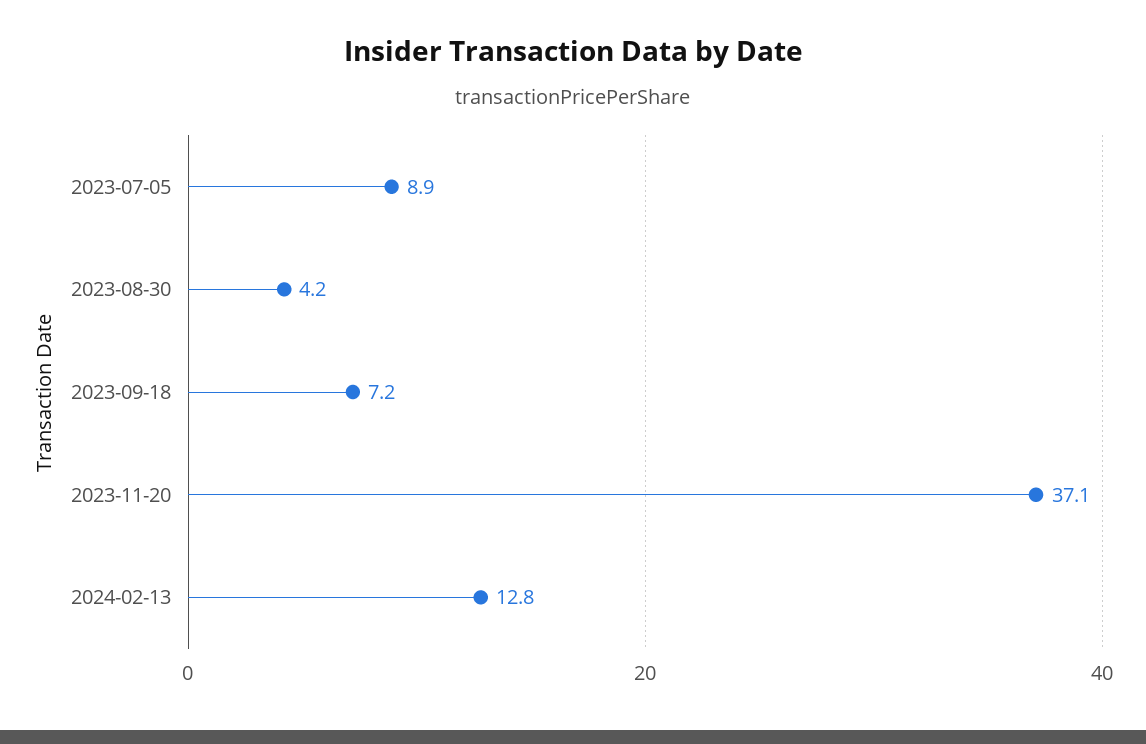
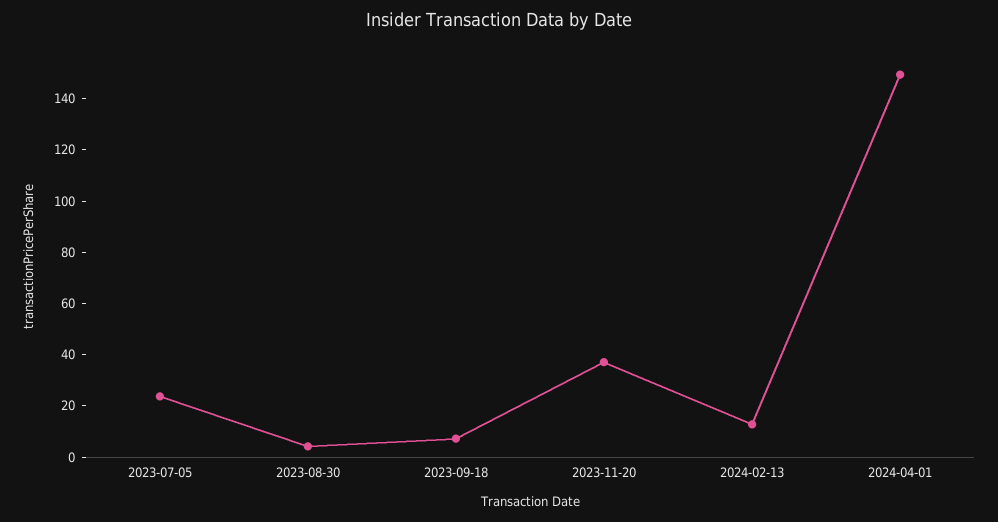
2023-07-05: 8.9 -> 25
2024-04-01: none -> 150

